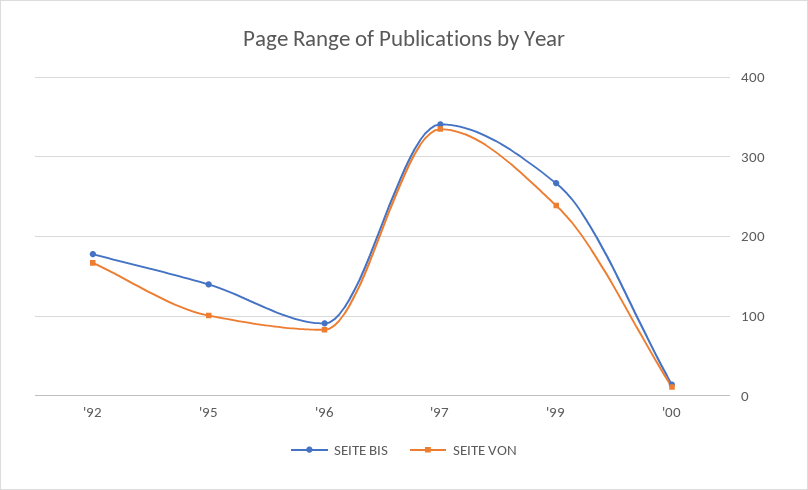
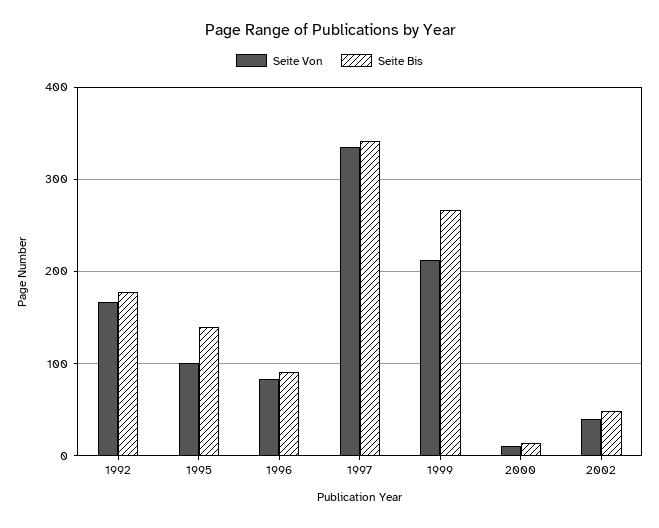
SEITE VON, '99: 240 -> 210
SEITE VON, 2002: none -> 40
SEITE BIS, 2002: none -> 50

